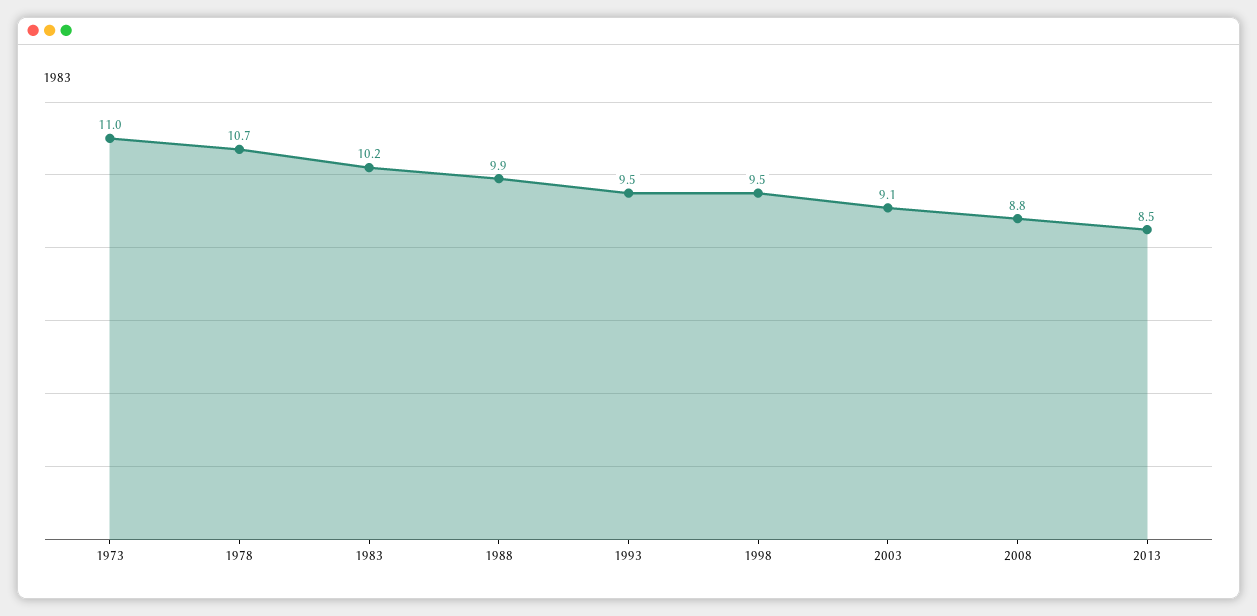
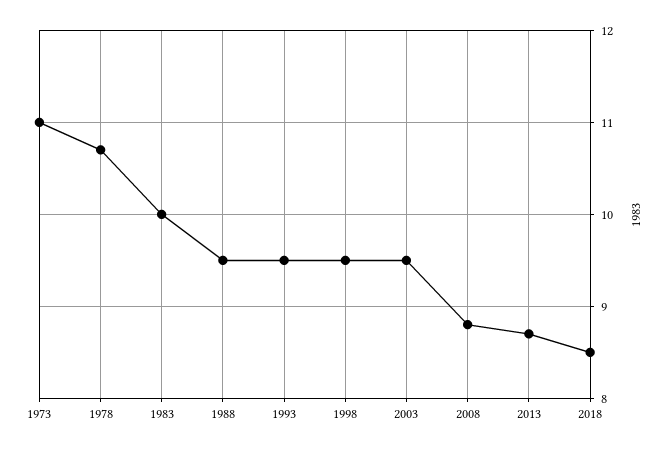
1983: 10.2 -> 10
1988: 9.9 -> 9.5
2003: 9.1 -> 9.5
2013: 8.5 -> 8.7
2018: none -> 8.5

